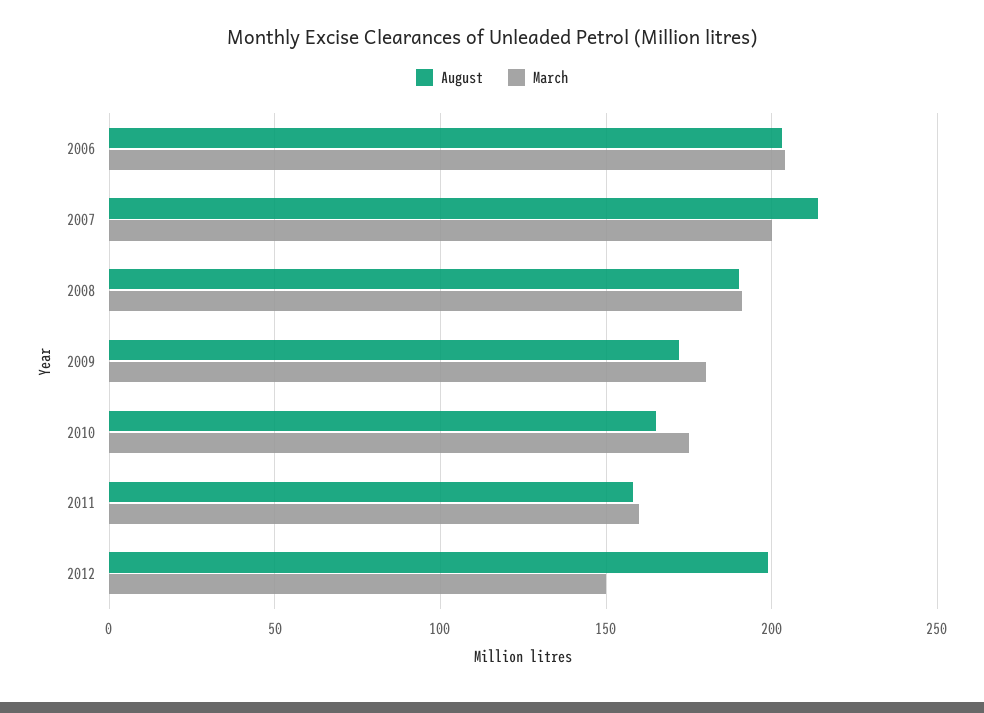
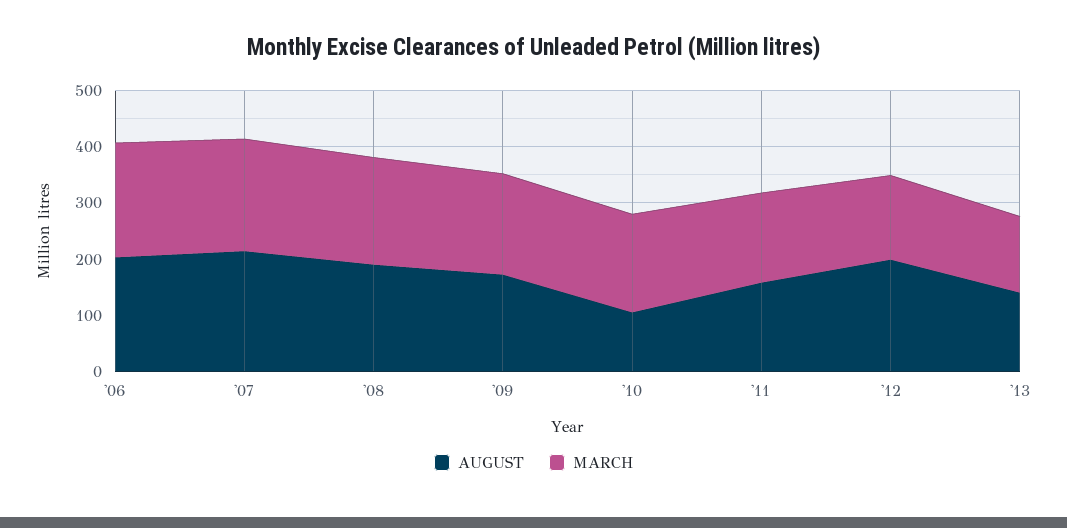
August, 2010: 165 -> 100
August, '13: none -> 140
March, '13: none -> 140

